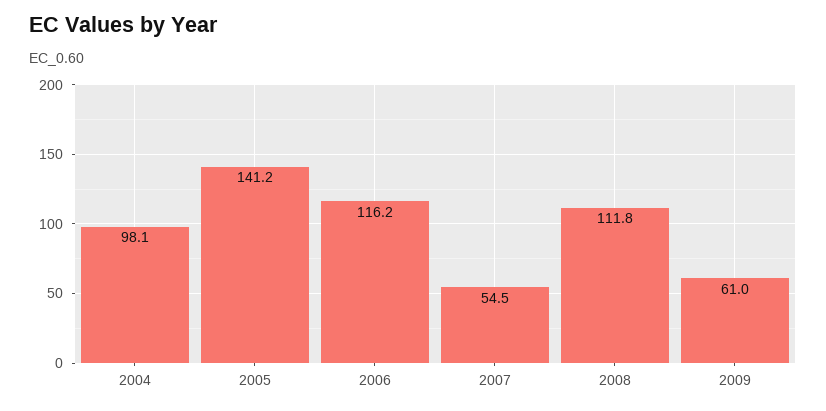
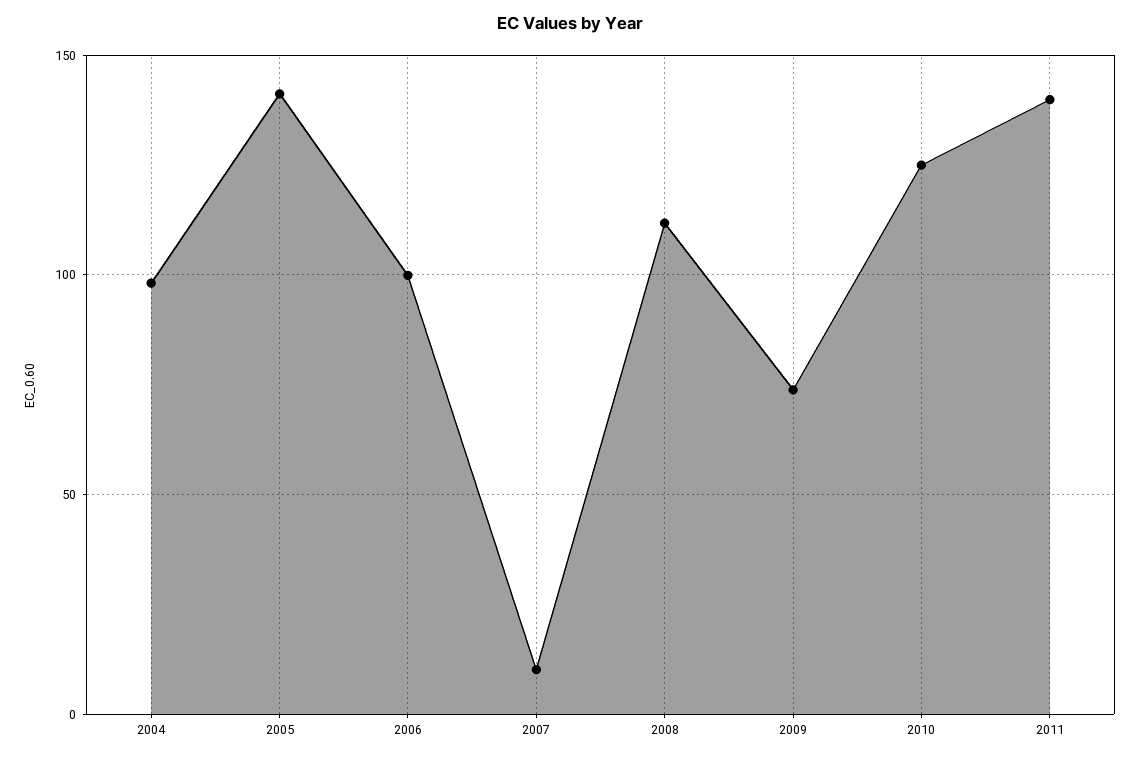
2006: 116.2 -> 100
2007: 54.5 -> 10
2009: 61 -> 75
2010: none -> 125
2011: none -> 140

